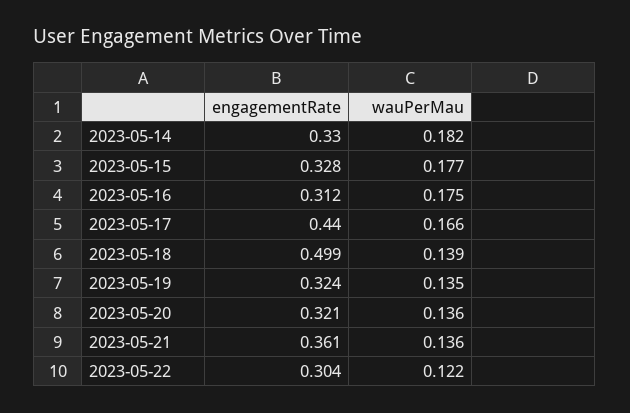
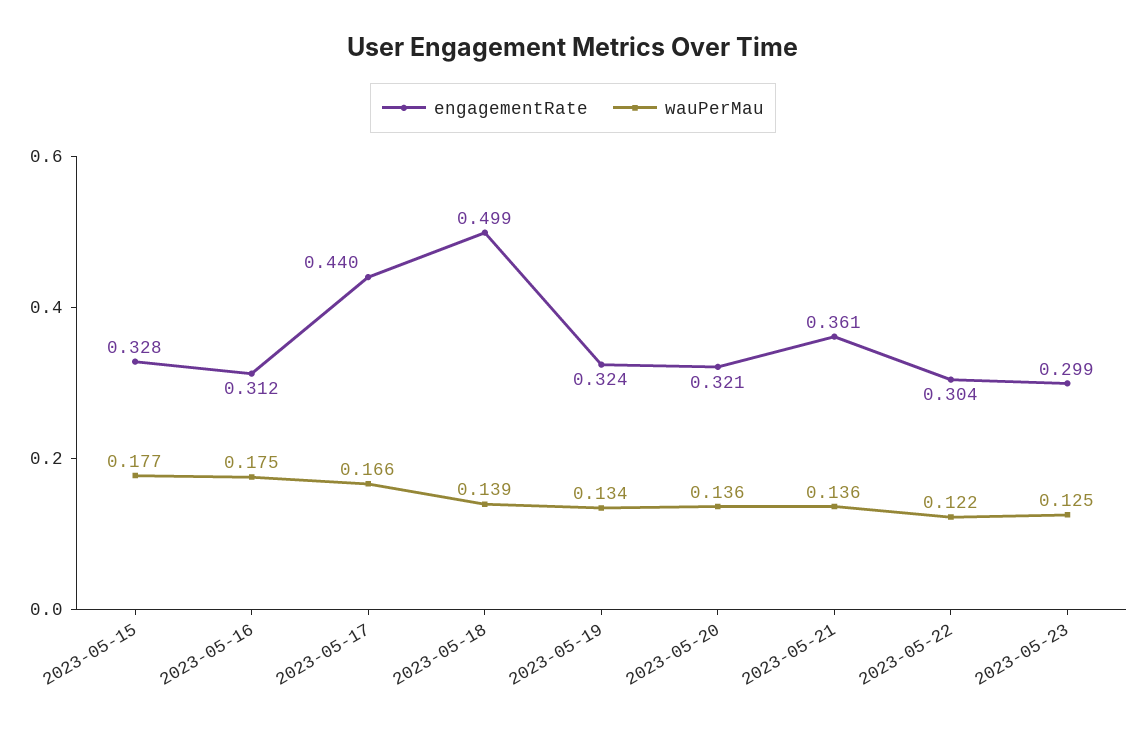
engagementRate, 2023-05-14: 0.33 -> none
wauPerMau, 2023-05-14: 0.182 -> none
wauPerMau, 2023-05-19: 0.135 -> 0.134
engagementRate, 2023-05-23: none -> 0.299
wauPerMau, 2023-05-23: none -> 0.125

